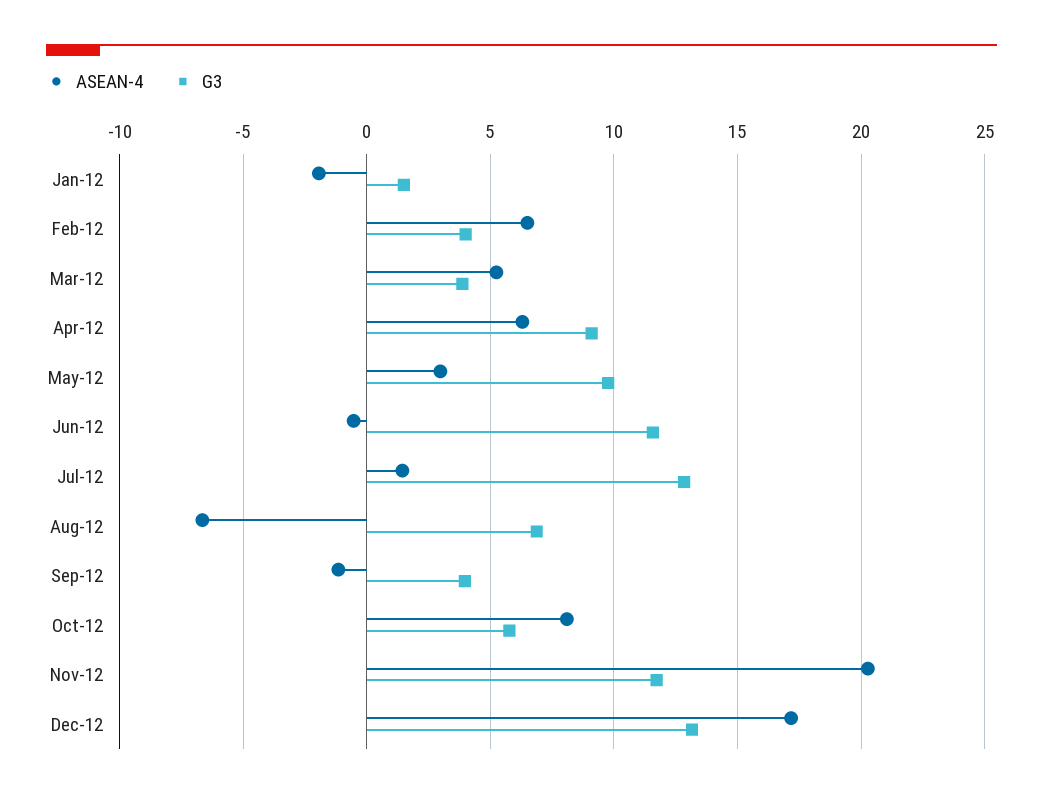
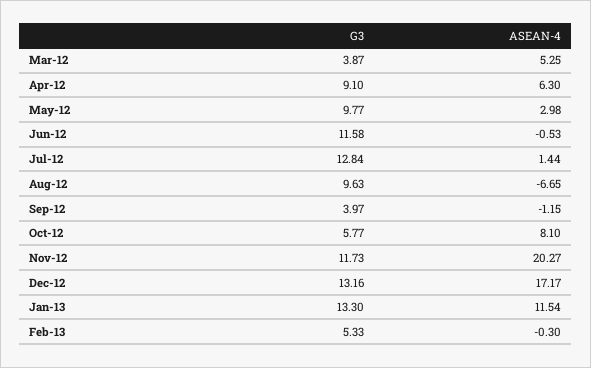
ASEAN-4, Jan-12: -2 -> none
G3, Jan-12: 1.5 -> none
ASEAN-4, Feb-12: 6.5 -> none
G3, Feb-12: 4 -> none
G3, Aug-12: 7 -> 9.63
G3, Jan-13: none -> 13.3
ASEAN-4, Jan-13: none -> 11.54
G3, Feb-13: none -> 5.33
ASEAN-4, Feb-13: none -> -0.3

